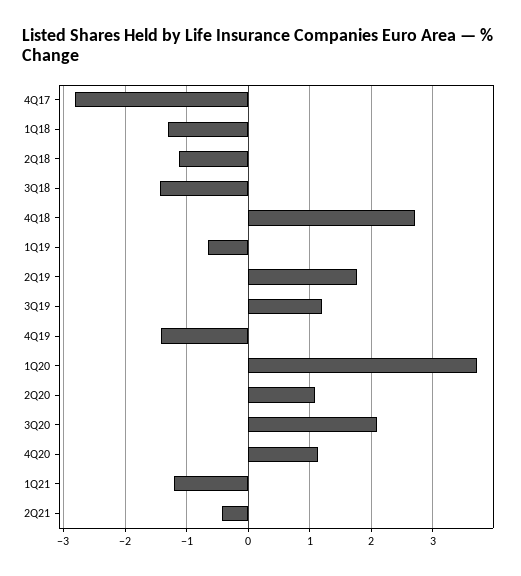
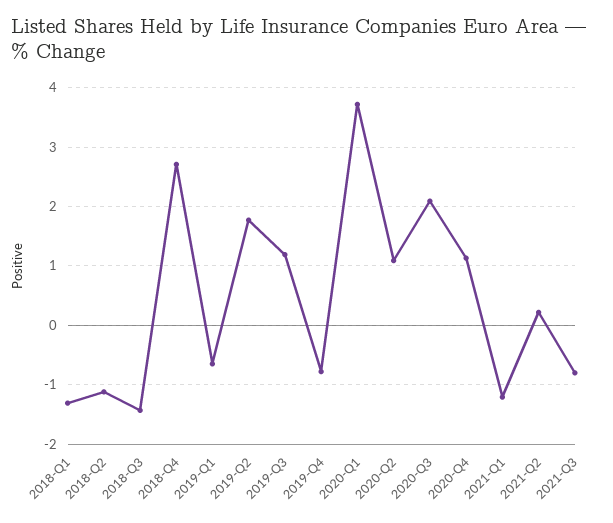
4Q17: -2.8 -> none
4Q19: -1.4 -> -0.8
2Q21: -0.4 -> 0.2
2021-Q3: none -> -0.8

